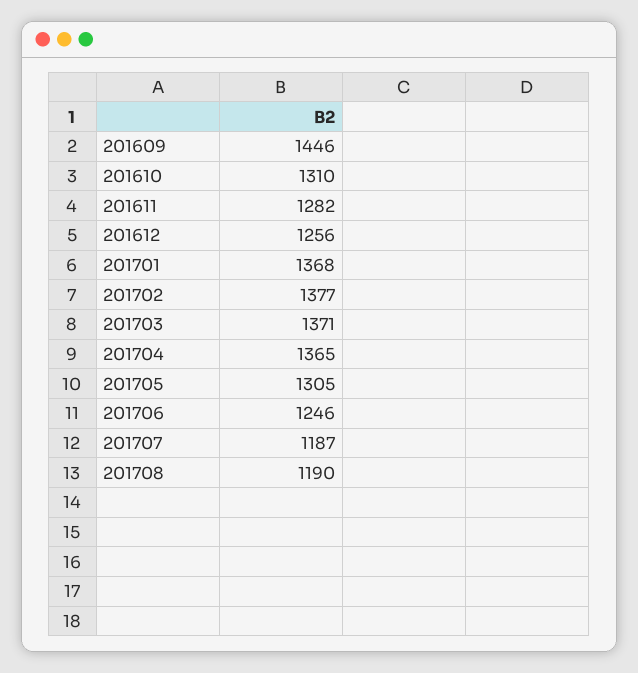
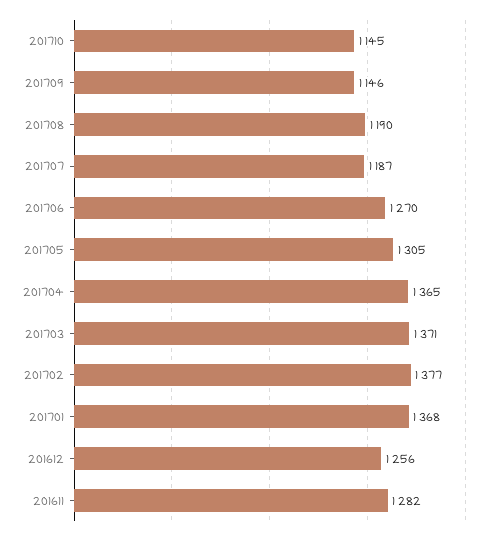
201609: 1446 -> none
201610: 1310 -> none
201706: 1246 -> 1270
201710: none -> 1145
201709: none -> 1146

